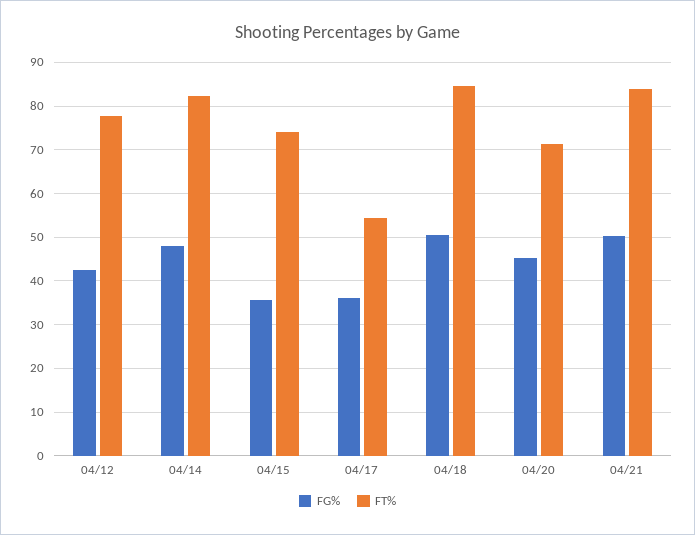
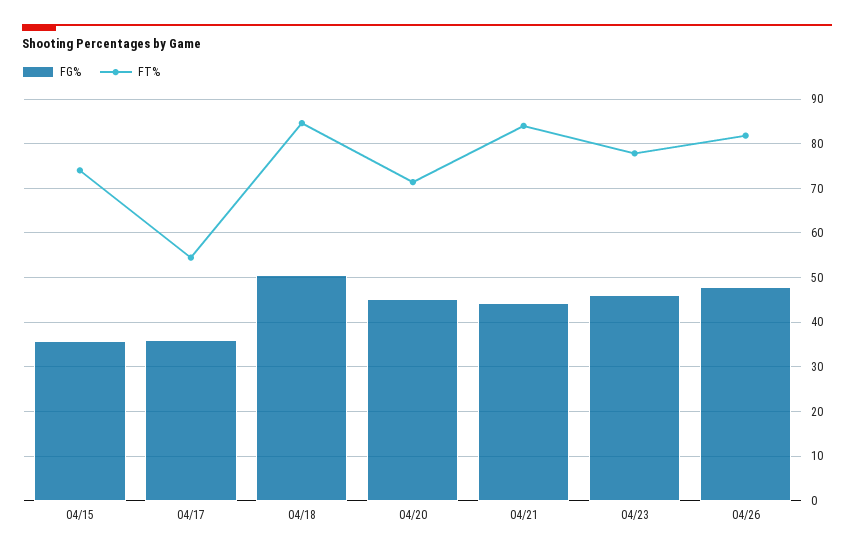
FG%, 04/12: 42 -> none
FT%, 04/12: 78 -> none
FG%, 04/14: 48 -> none
FT%, 04/14: 82 -> none
FG%, 04/21: 50 -> 44
FG%, 04/23: none -> 46
FT%, 04/23: none -> 78
FG%, 04/26: none -> 48
FT%, 04/26: none -> 82

